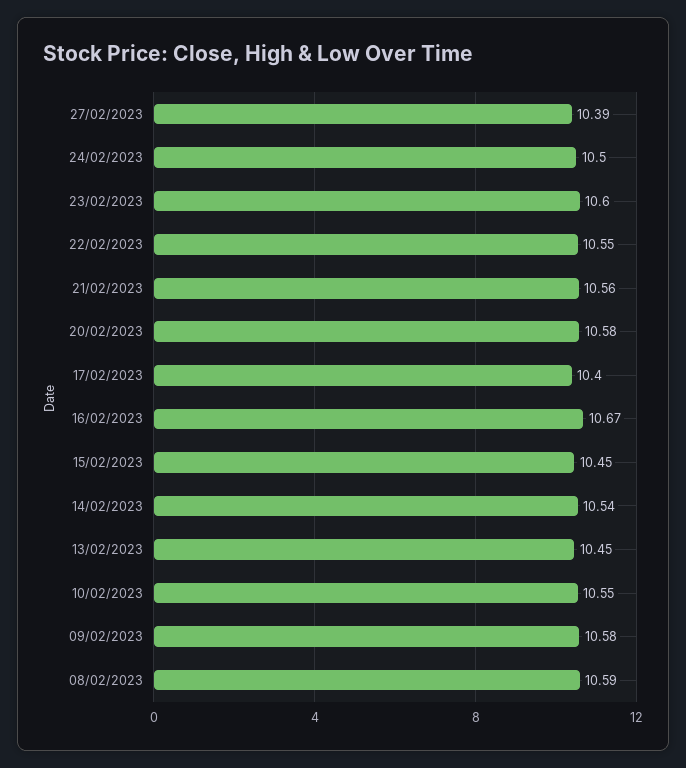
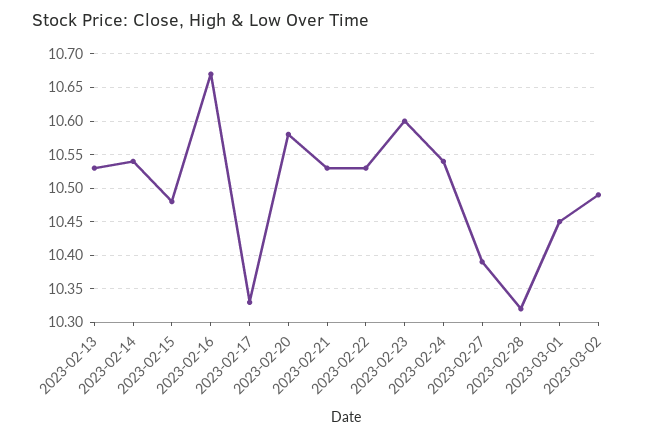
24/02/2023: 10.5 -> 10.54
22/02/2023: 10.55 -> 10.53
21/02/2023: 10.56 -> 10.53
17/02/2023: 10.4 -> 10.33
15/02/2023: 10.45 -> 10.48
13/02/2023: 10.45 -> 10.53
10/02/2023: 10.55 -> none
09/02/2023: 10.58 -> none
08/02/2023: 10.59 -> none
2023-02-28: none -> 10.32
2023-03-01: none -> 10.45
2023-03-02: none -> 10.49

